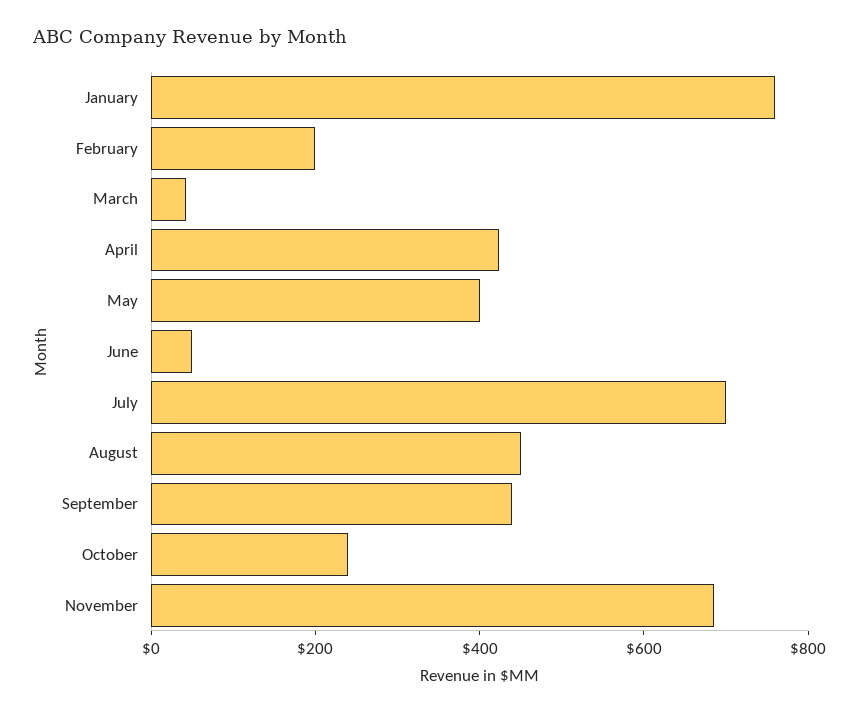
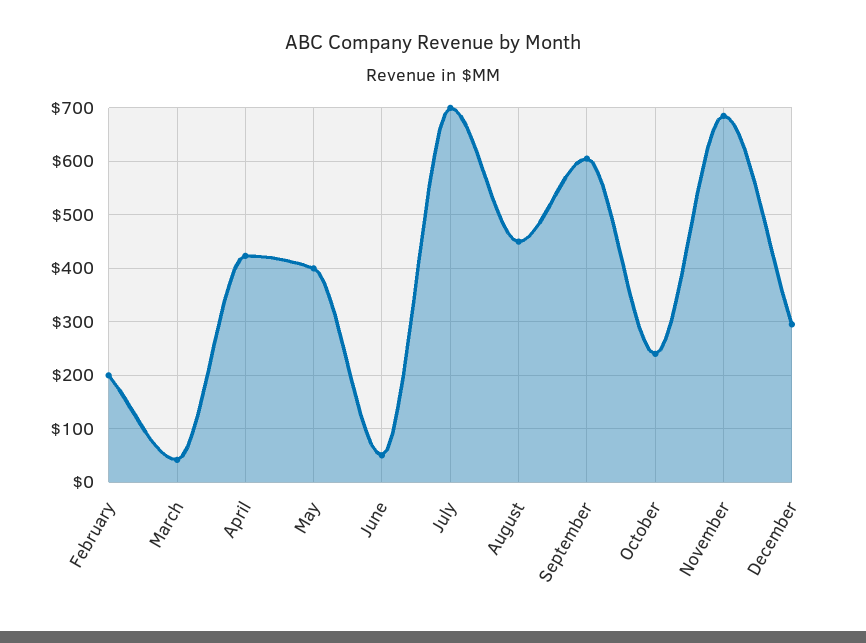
January: 750 -> none
September: 450 -> 600
December: none -> 300

